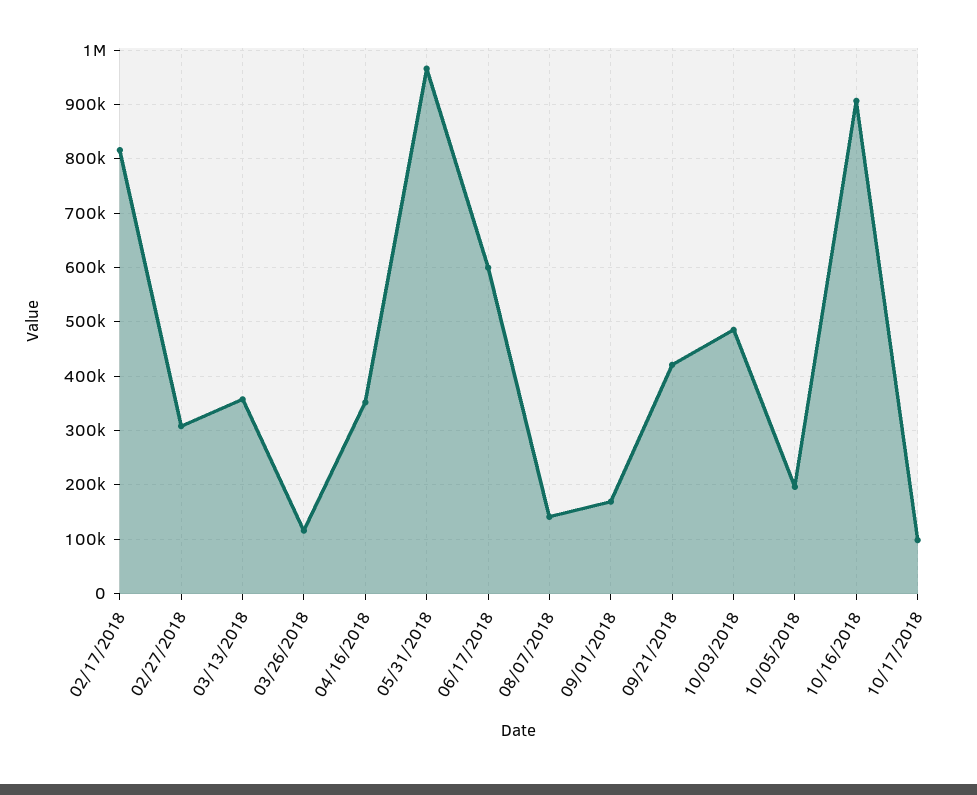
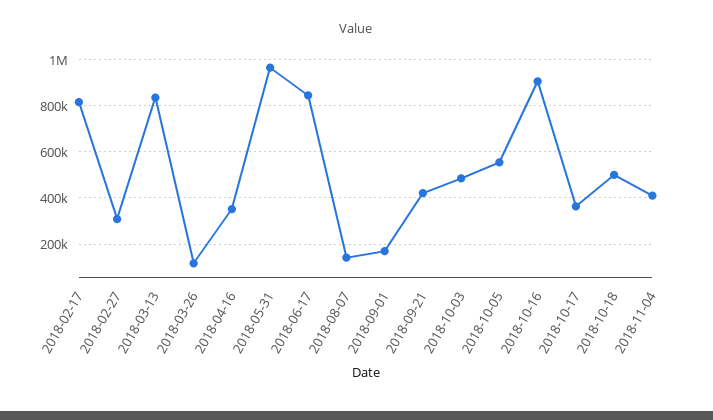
03/13/2018: 360000 -> 850000
06/17/2018: 600000 -> 850000
10/05/2018: 200000 -> 550000
10/17/2018: 100000 -> 350000
2018-10-18: none -> 500000
2018-11-04: none -> 400000

